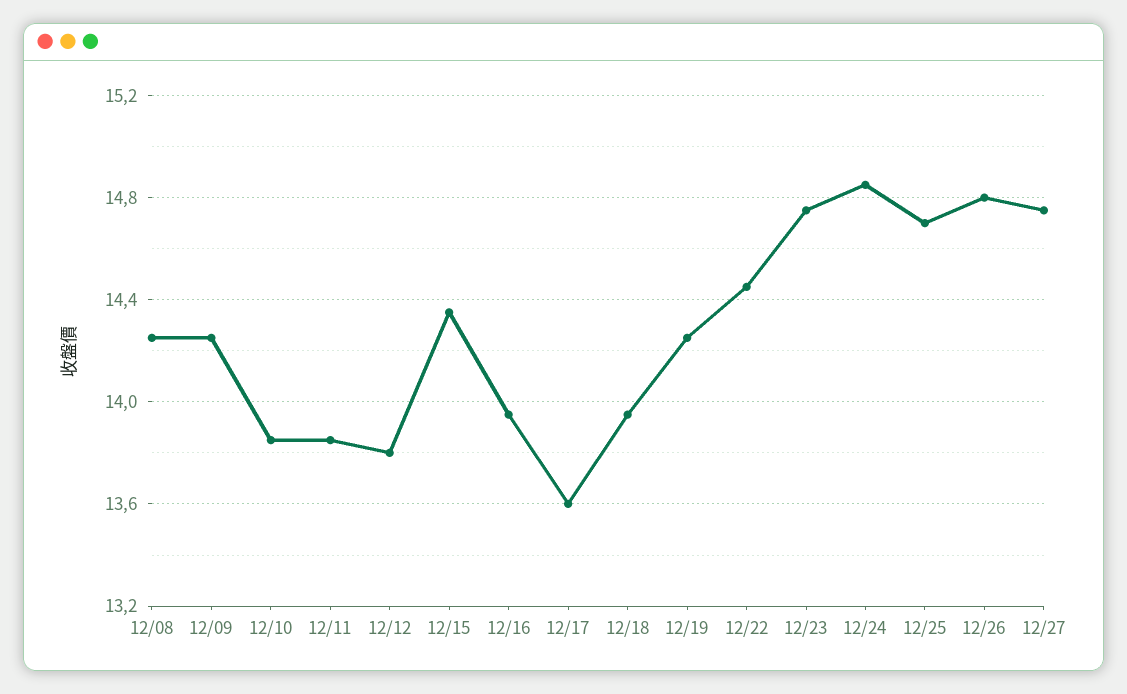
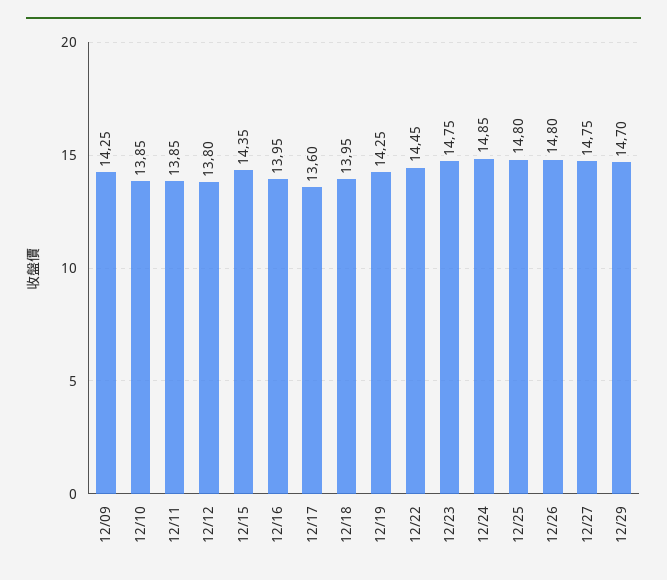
12/08: 14.25 -> none
12/25: 14.7 -> 14.8
12/29: none -> 14.7

